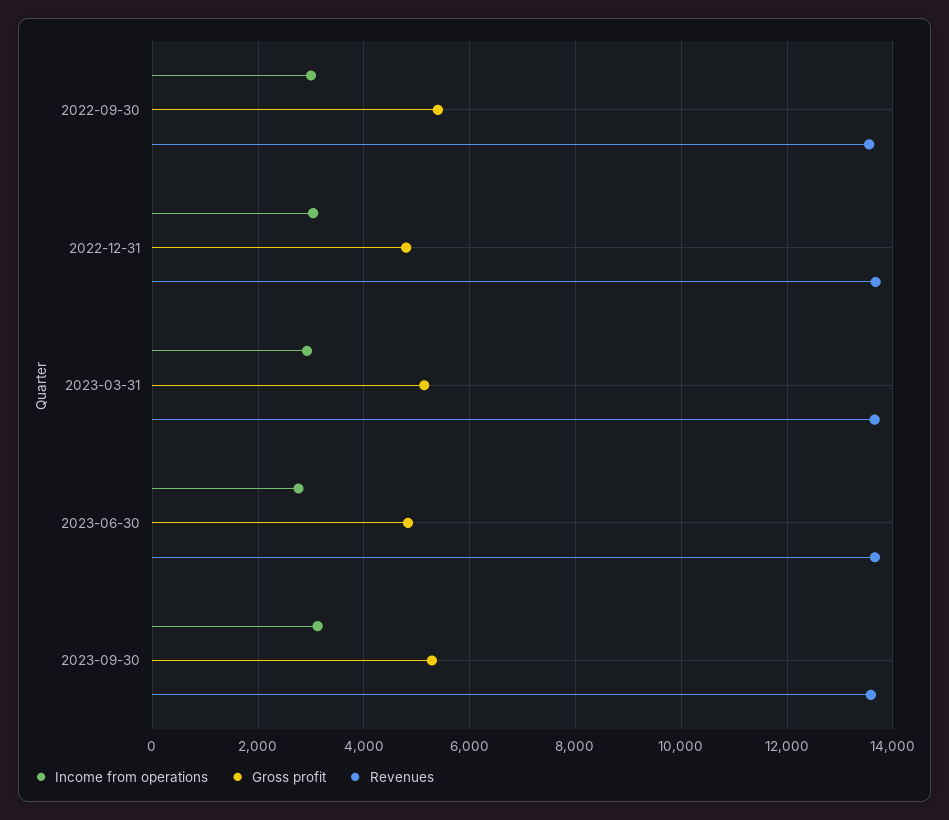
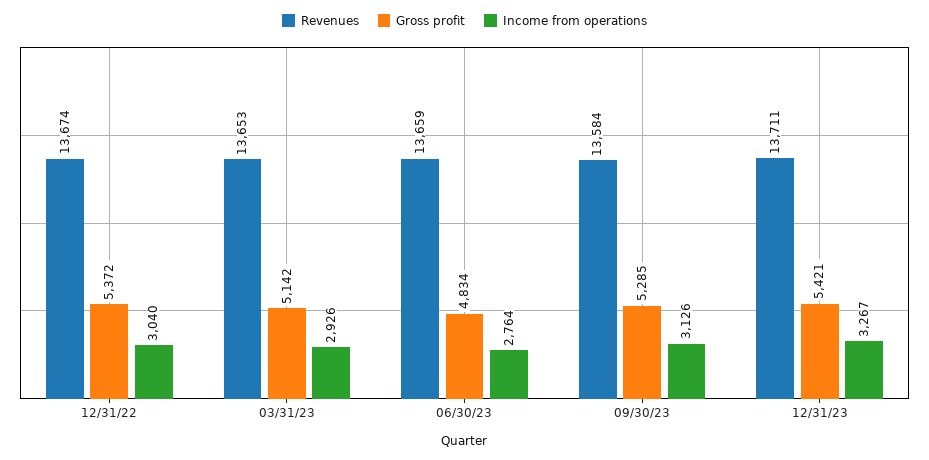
Income from operations, 2022-09-30: 3000 -> none
Gross profit, 2022-09-30: 5400 -> none
Revenues, 2022-09-30: 13600 -> none
Gross profit, 2022-12-31: 4800 -> 5372
Revenues, 12/31/23: none -> 13711
Gross profit, 12/31/23: none -> 5421
Income from operations, 12/31/23: none -> 3267

